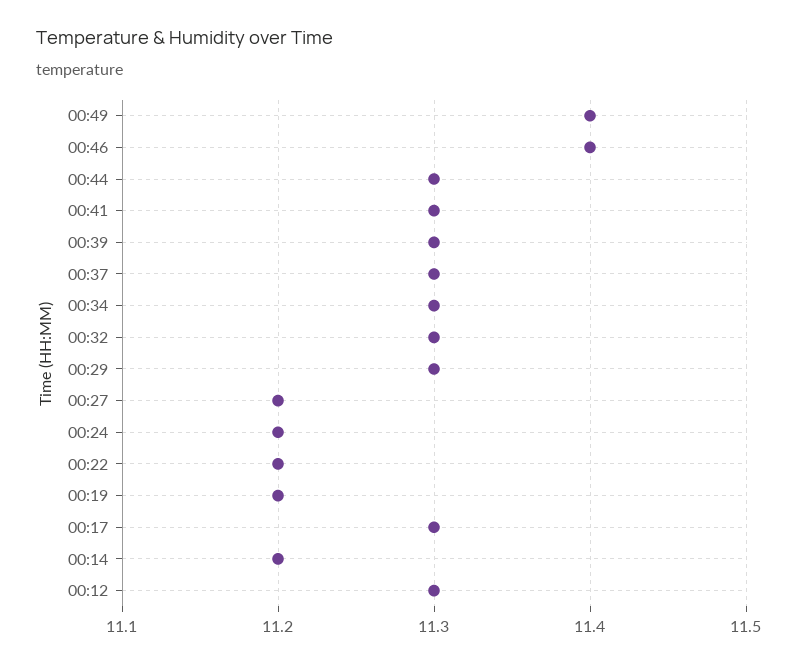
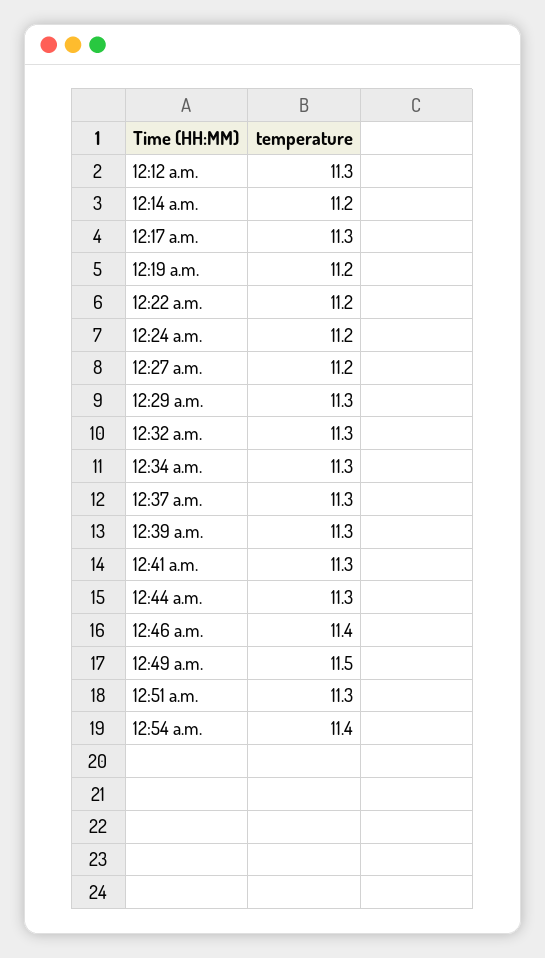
00:49: 11.4 -> 11.5
12:51 a.m.: none -> 11.3
12:54 a.m.: none -> 11.4

